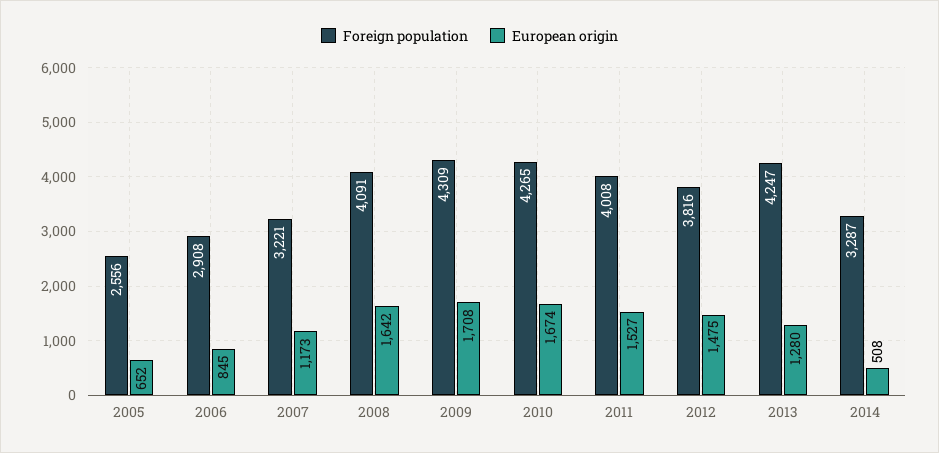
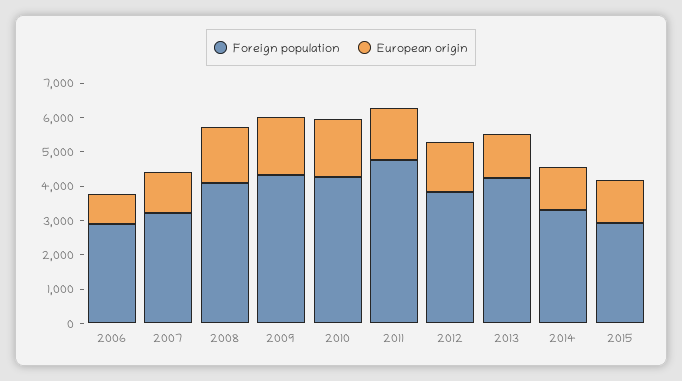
Foreign population, 2005: 2556 -> none
European origin, 2005: 652 -> none
Foreign population, 2011: 4008 -> 4750
European origin, 2014: 508 -> 1250
Foreign population, 2015: none -> 3000
European origin, 2015: none -> 1250

